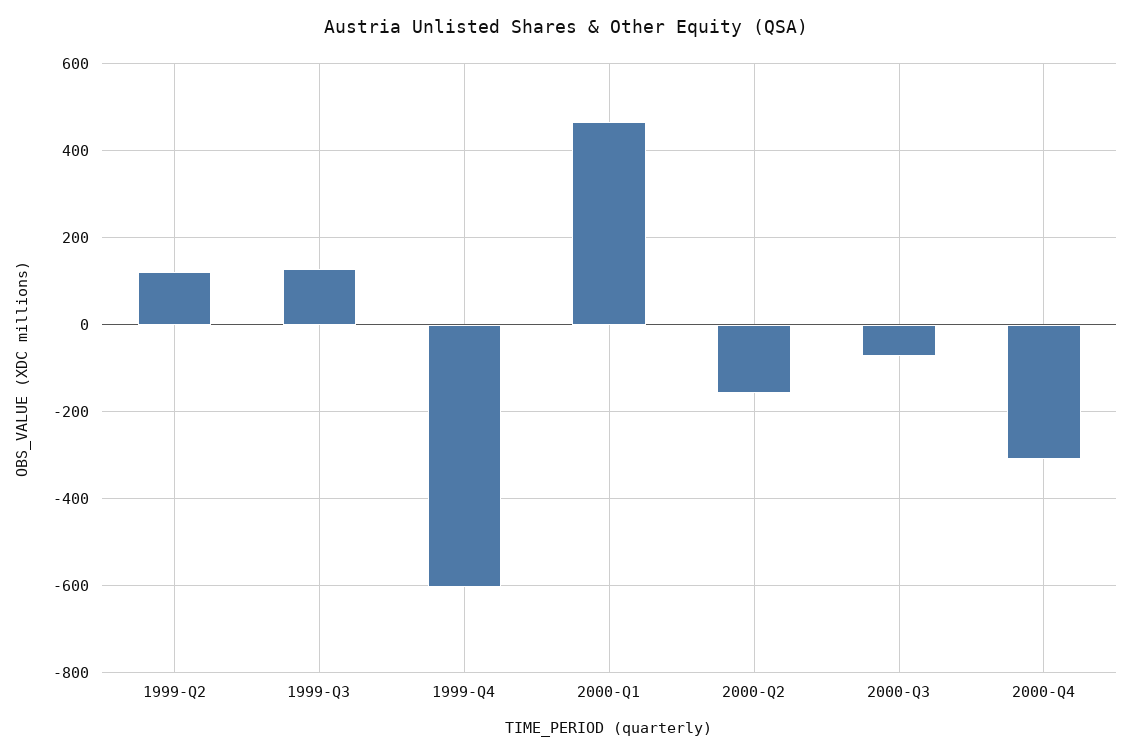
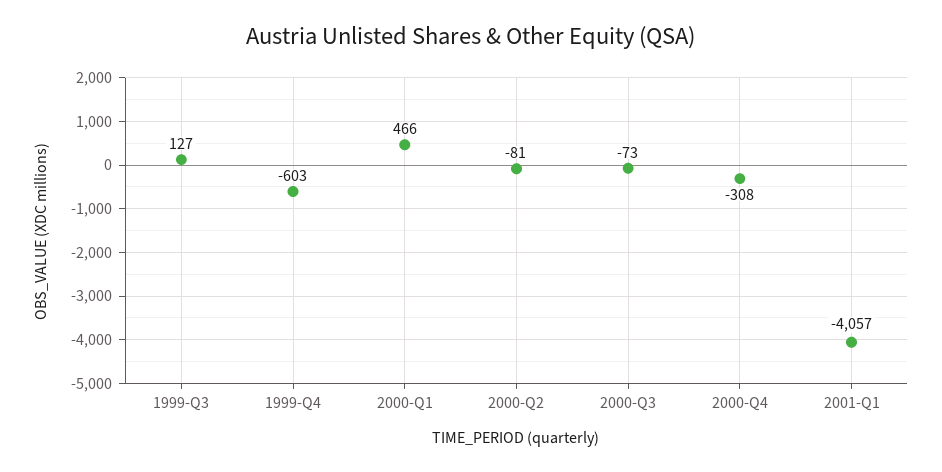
1999-Q2: 120 -> none
2000-Q2: -160 -> -81
2001-Q1: none -> -4057

